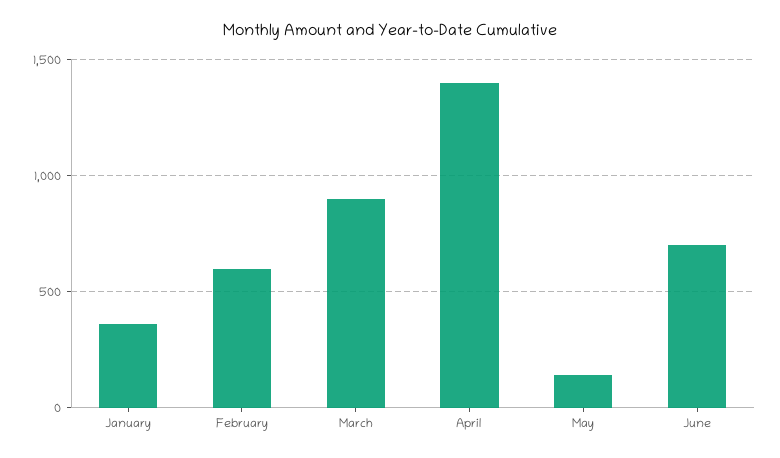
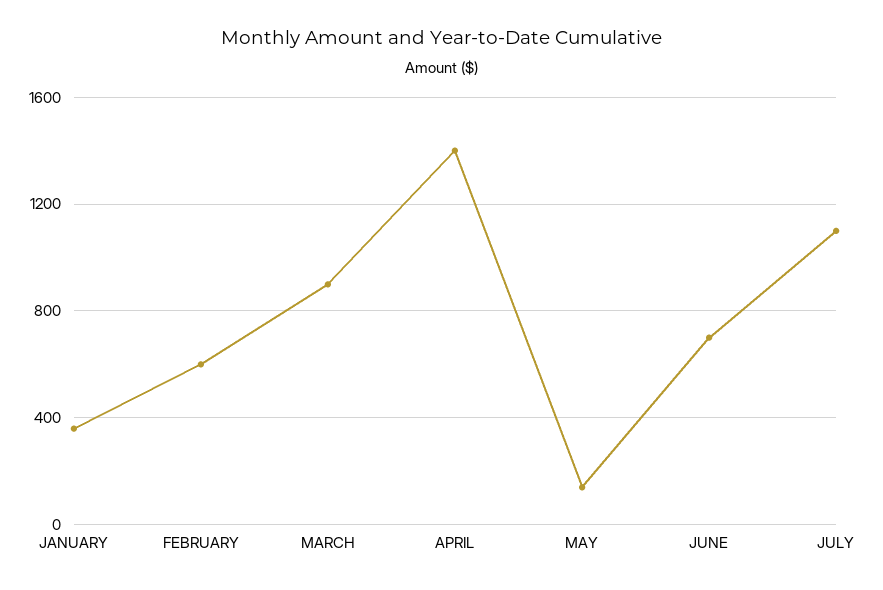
JULY: none -> 1100

